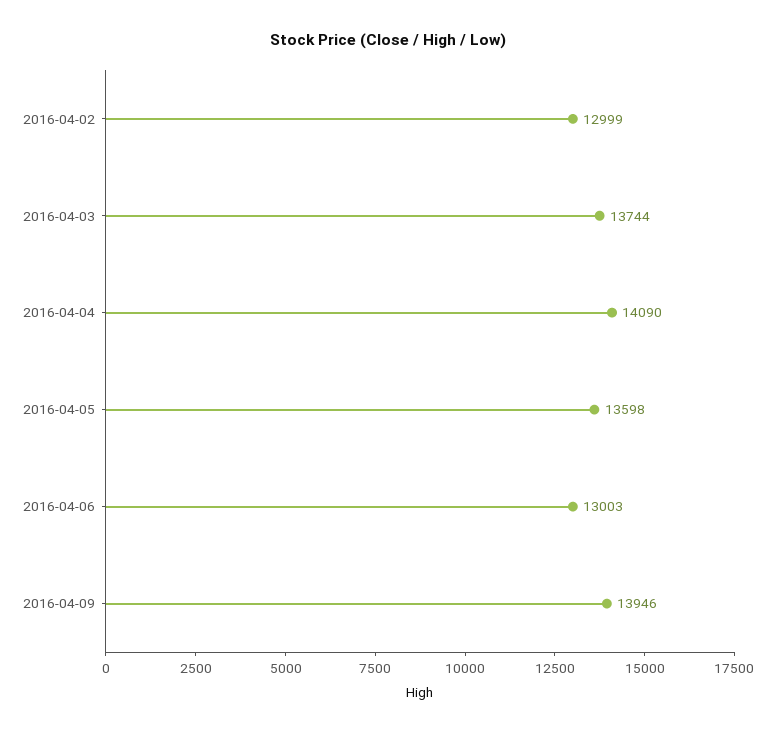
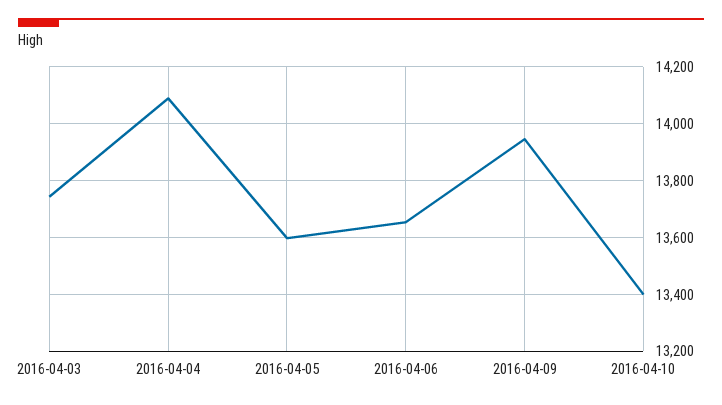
2016-04-02: 12999 -> none
2016-04-06: 13003 -> 13650
2016-04-10: none -> 13400

